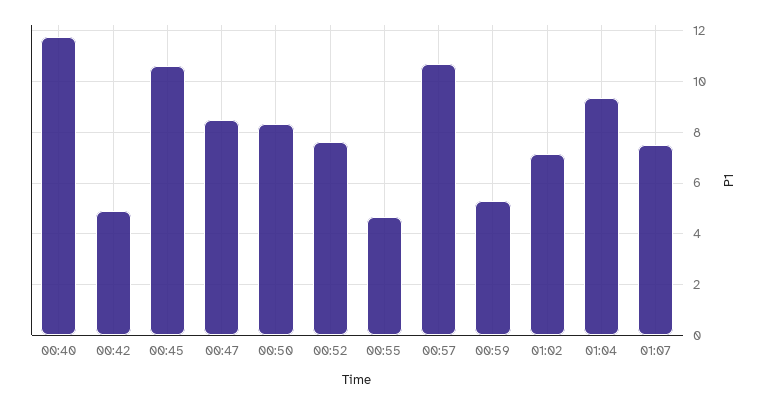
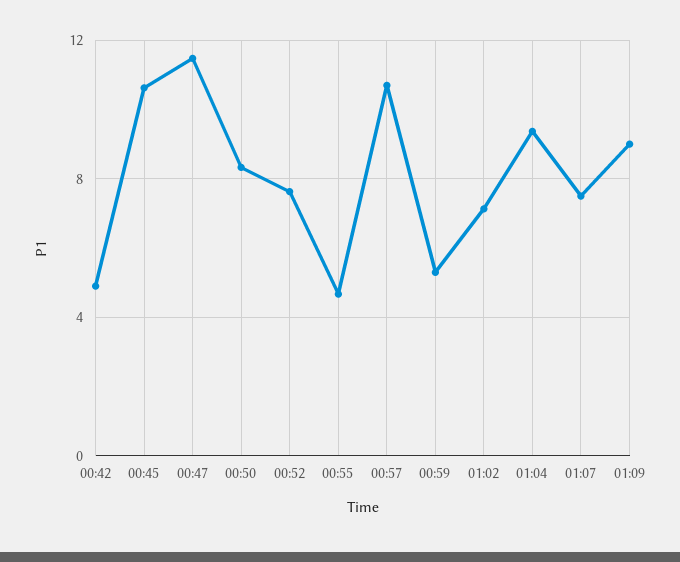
00:40: 11.75 -> none
00:47: 8.5 -> 11.5
01:09: none -> 9

